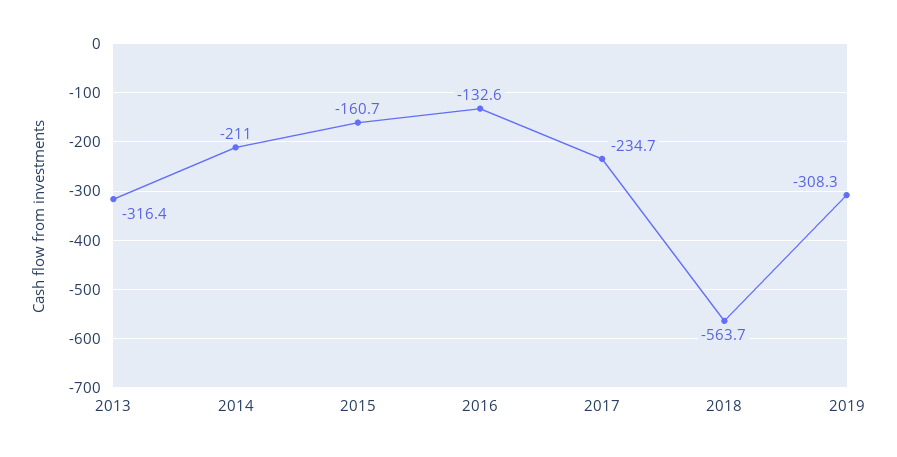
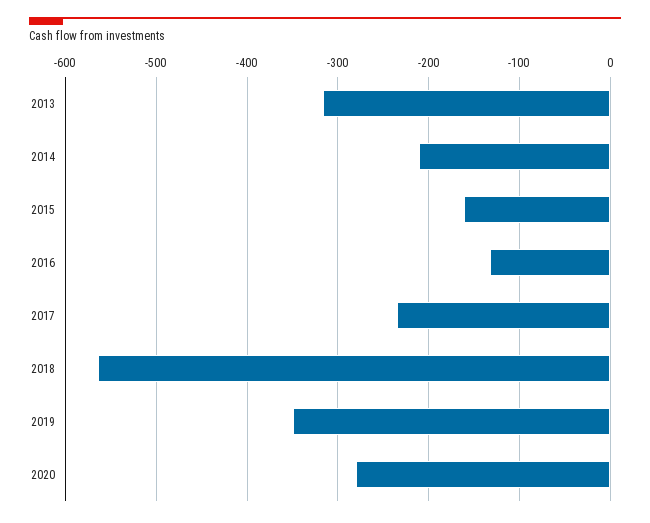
2019: -308.3 -> -350
2020: none -> -280

